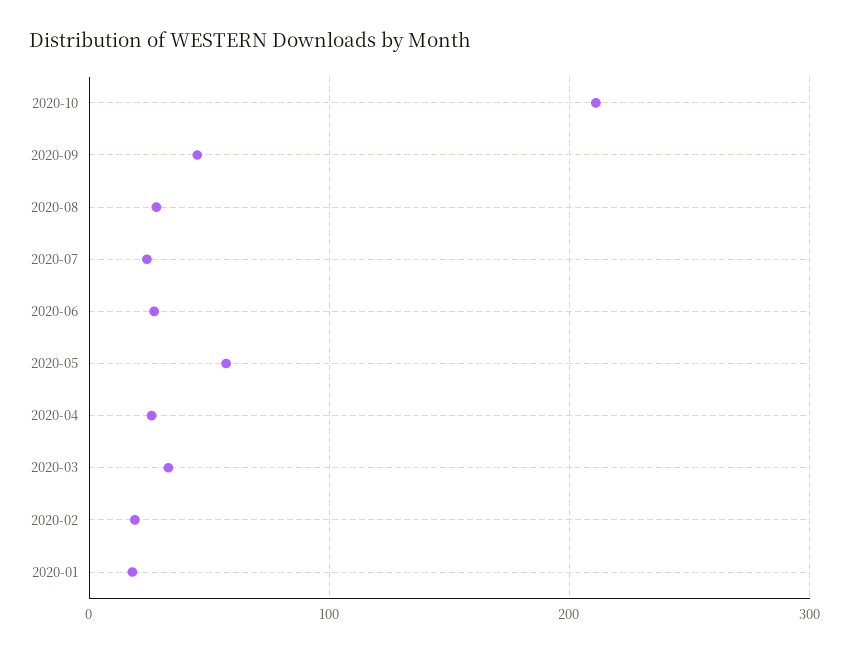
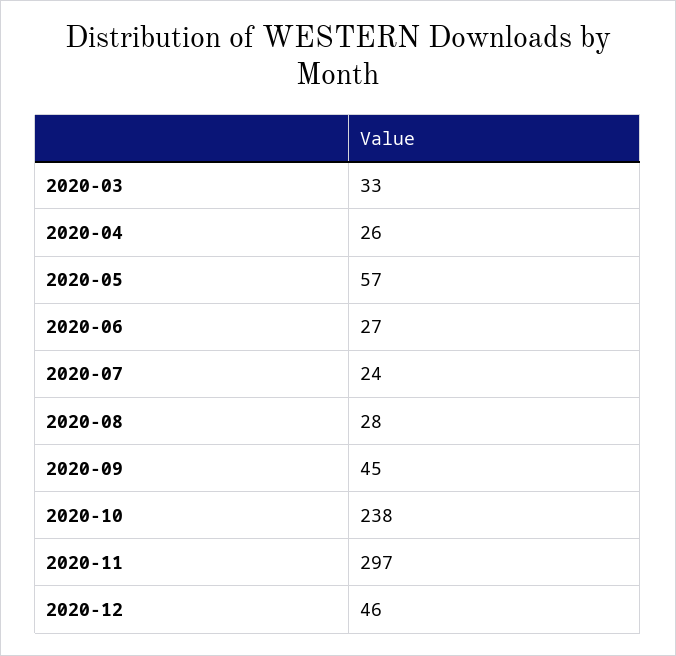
2020-10: 210 -> 238
2020-02: 20 -> none
2020-01: 20 -> none
2020-11: none -> 297
2020-12: none -> 46

